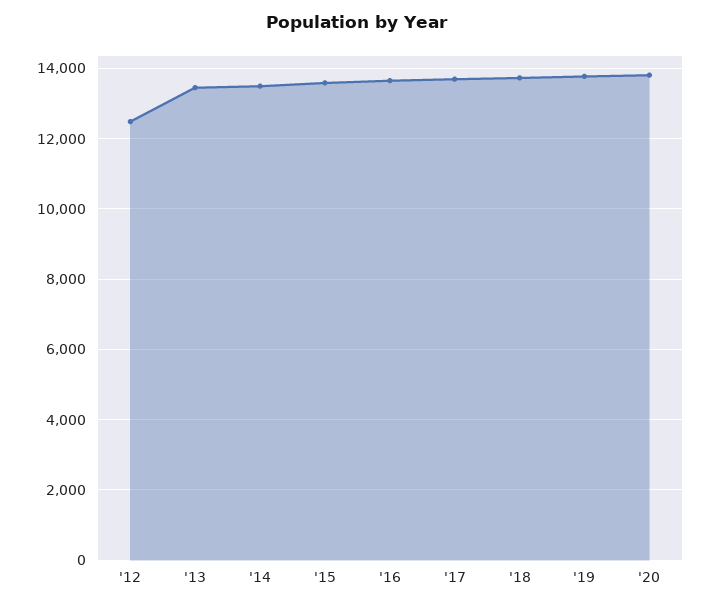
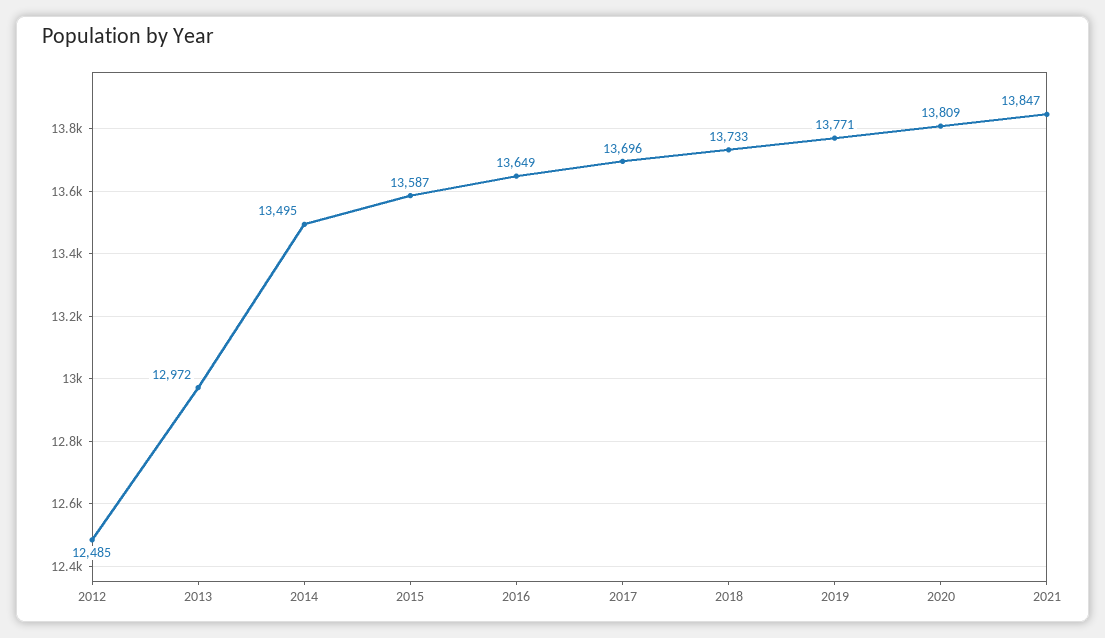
'13: 13400 -> 12972
2021: none -> 13847

